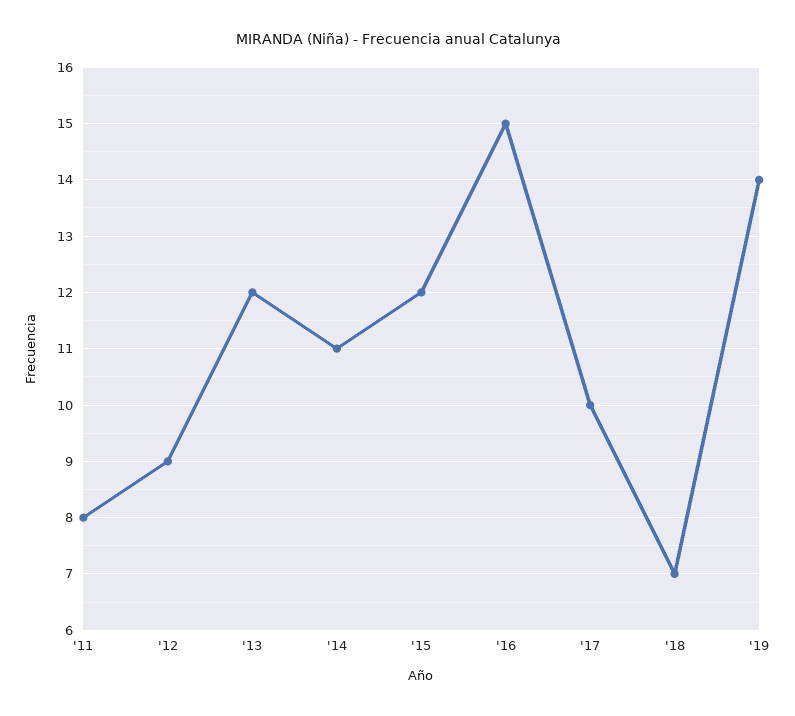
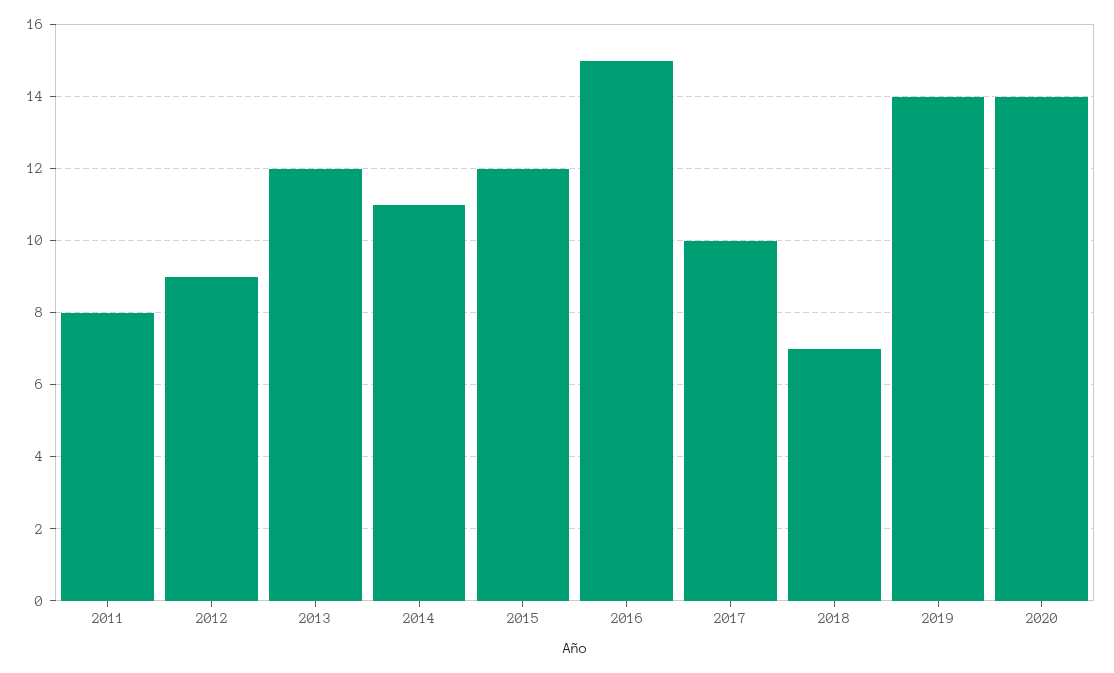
2020: none -> 14

